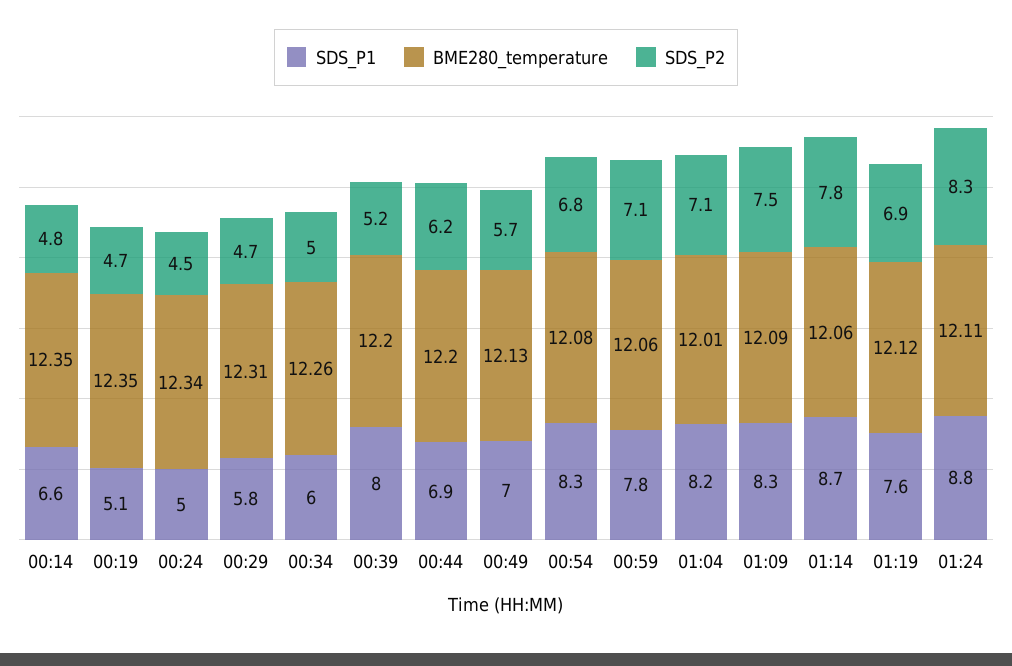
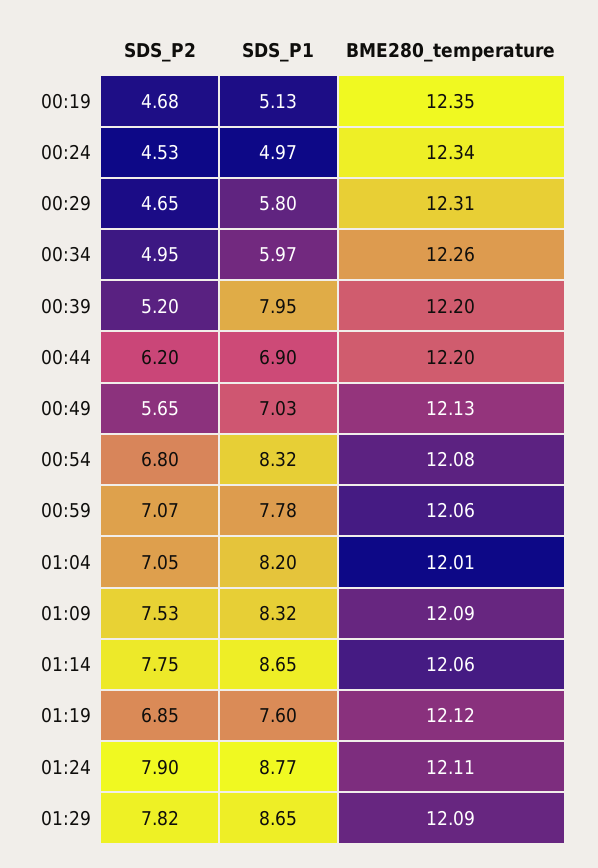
SDS_P1, 00:14: 6.6 -> none
BME280_temperature, 00:14: 12.35 -> none
SDS_P2, 00:14: 4.8 -> none
SDS_P2, 01:24: 8.3 -> 7.9
SDS_P2, 01:29: none -> 7.82
SDS_P1, 01:29: none -> 8.65
BME280_temperature, 01:29: none -> 12.09

